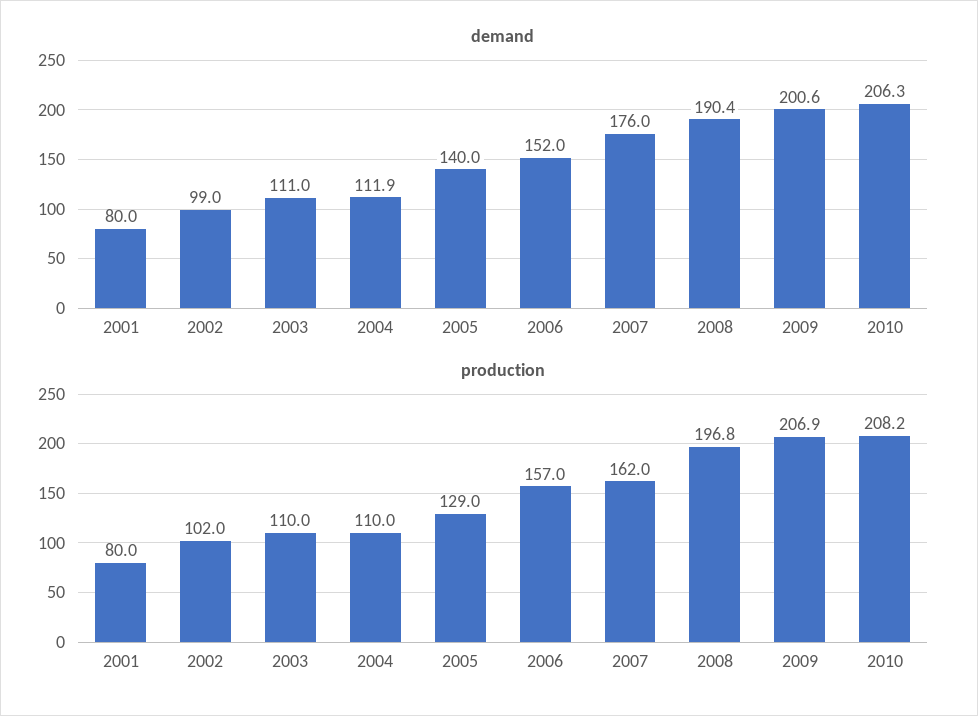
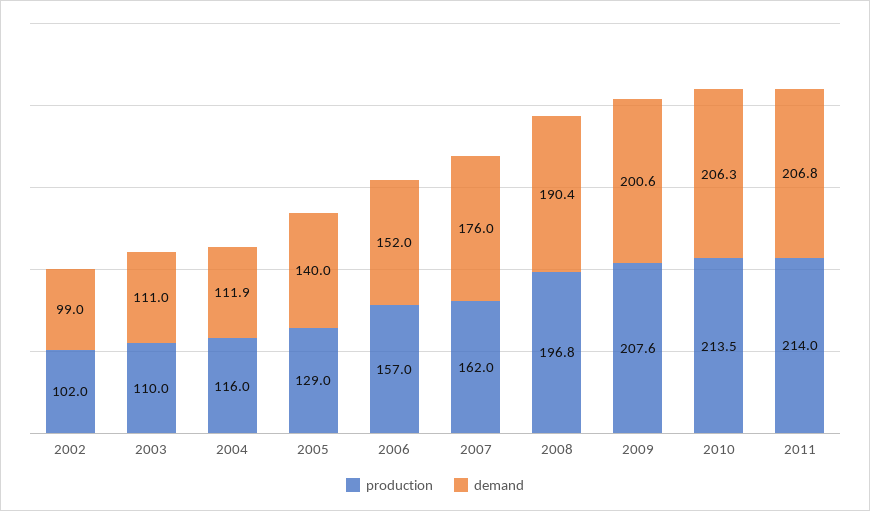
demand, 2001: 80 -> none
production, 2001: 80 -> none
production, 2004: 110 -> 116
production, 2009: 206.9 -> 207.6
production, 2010: 208.2 -> 213.5
production, 2011: none -> 214
demand, 2011: none -> 206.8

